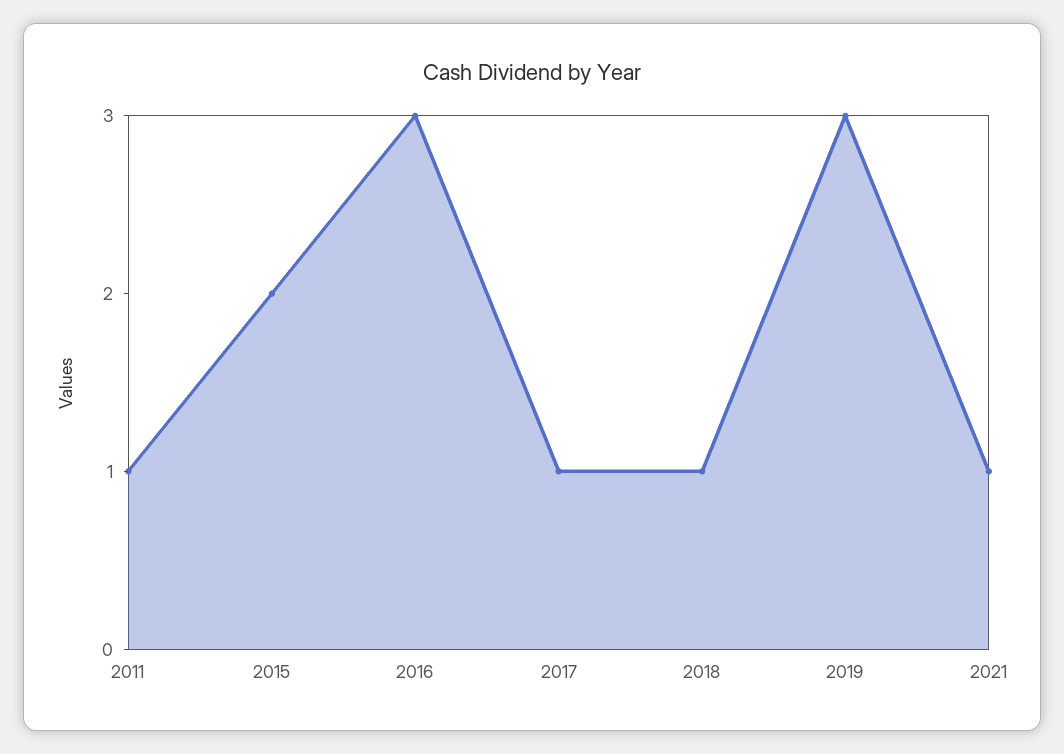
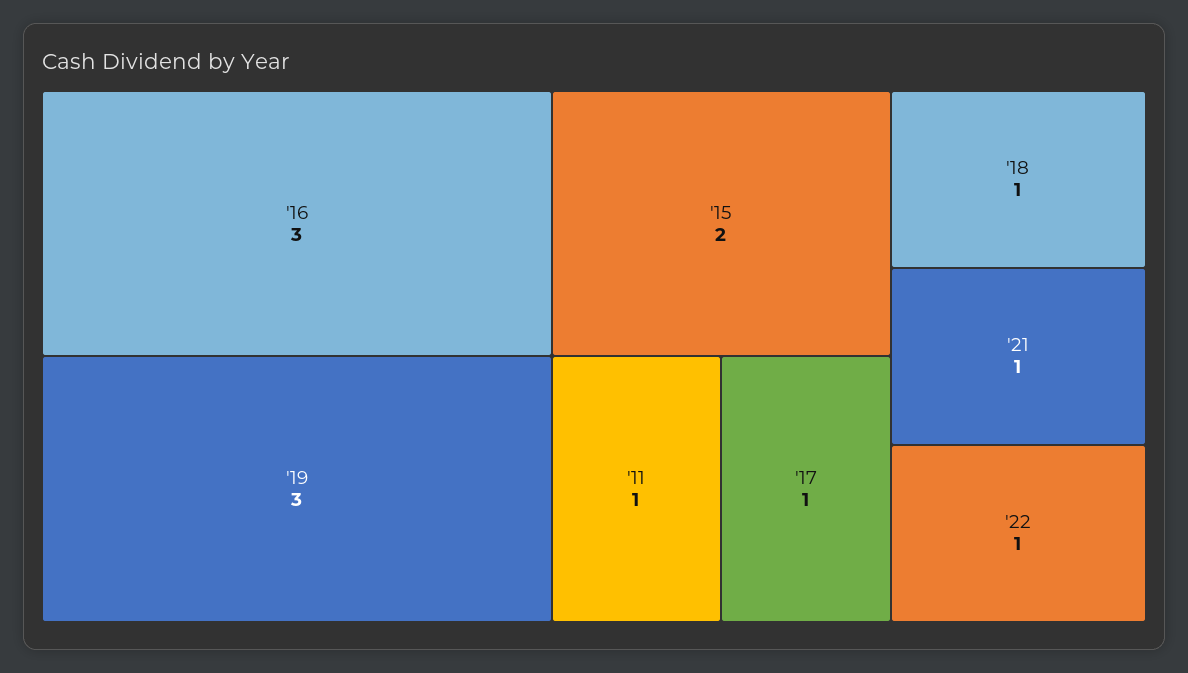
'22: none -> 1

